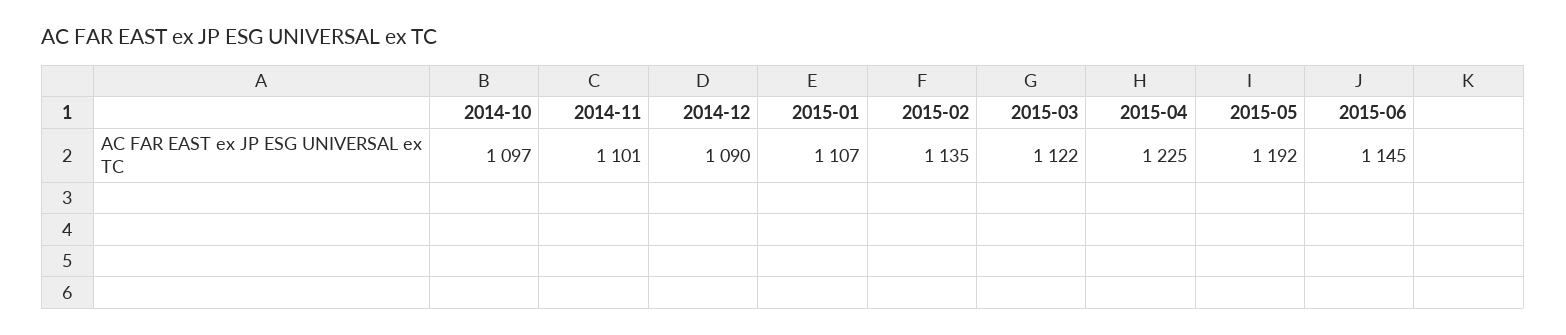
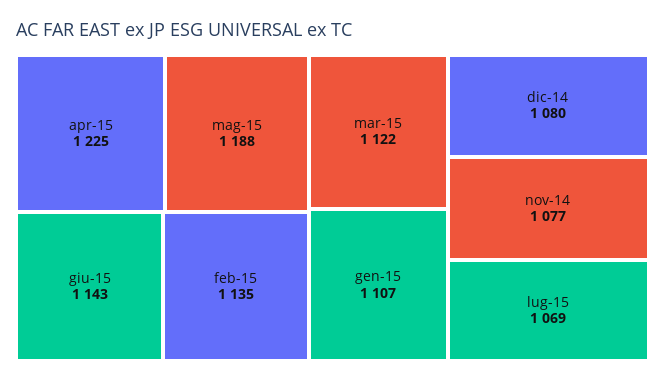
2014-10: 1097 -> none
2014-11: 1101 -> 1077
2014-12: 1090 -> 1080
2015-05: 1192 -> 1188
2015-06: 1145 -> 1143
lug-15: none -> 1069

